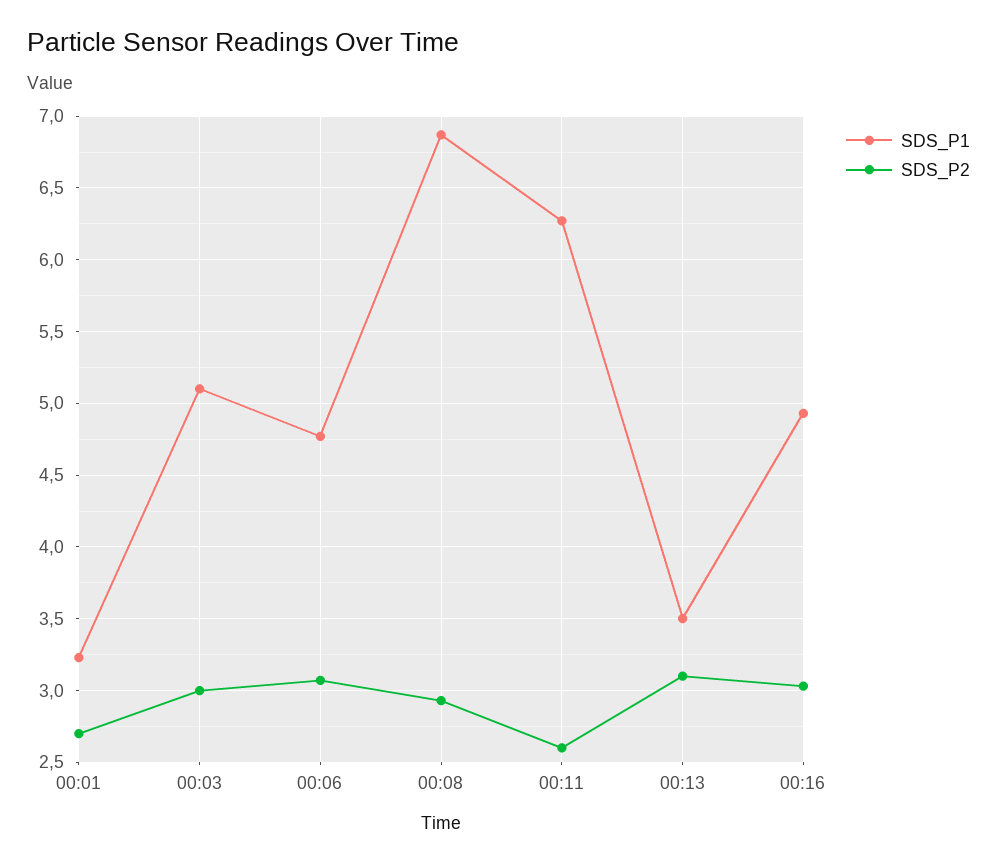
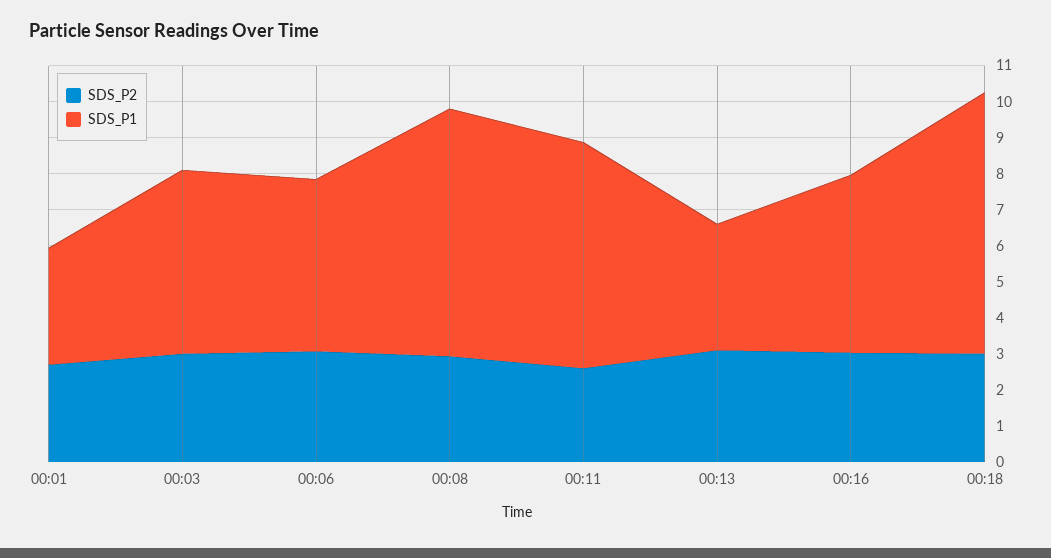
SDS_P2, 00:18: none -> 3
SDS_P1, 00:18: none -> 7.25

